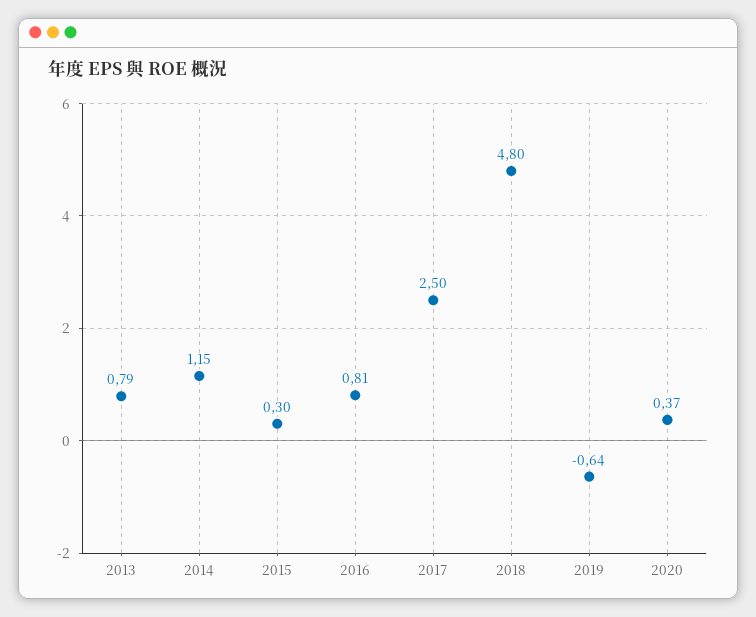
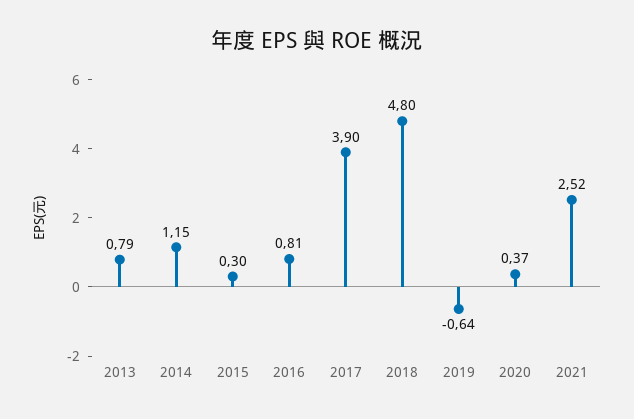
2017: 2.5 -> 3.9
2021: none -> 2.52

